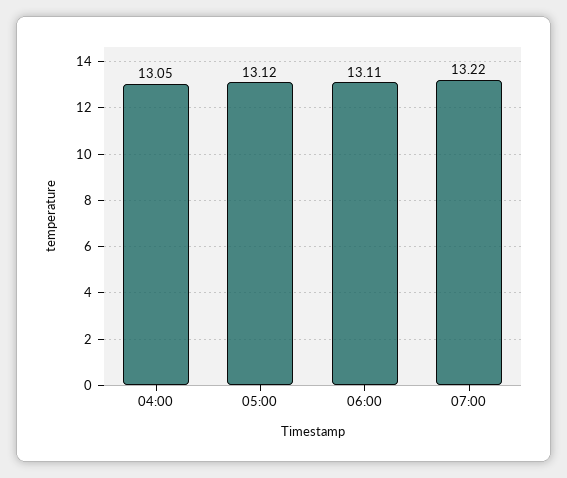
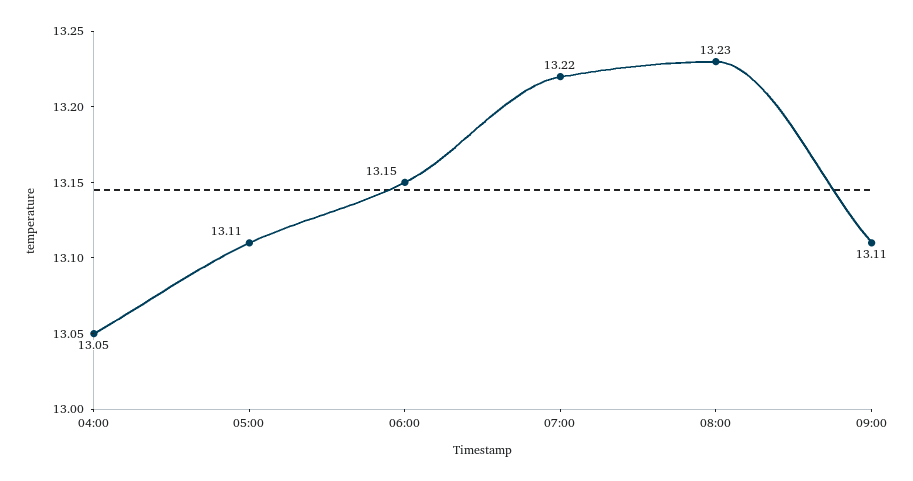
05:00: 13.12 -> 13.11
06:00: 13.11 -> 13.15
08:00: none -> 13.23
09:00: none -> 13.11

